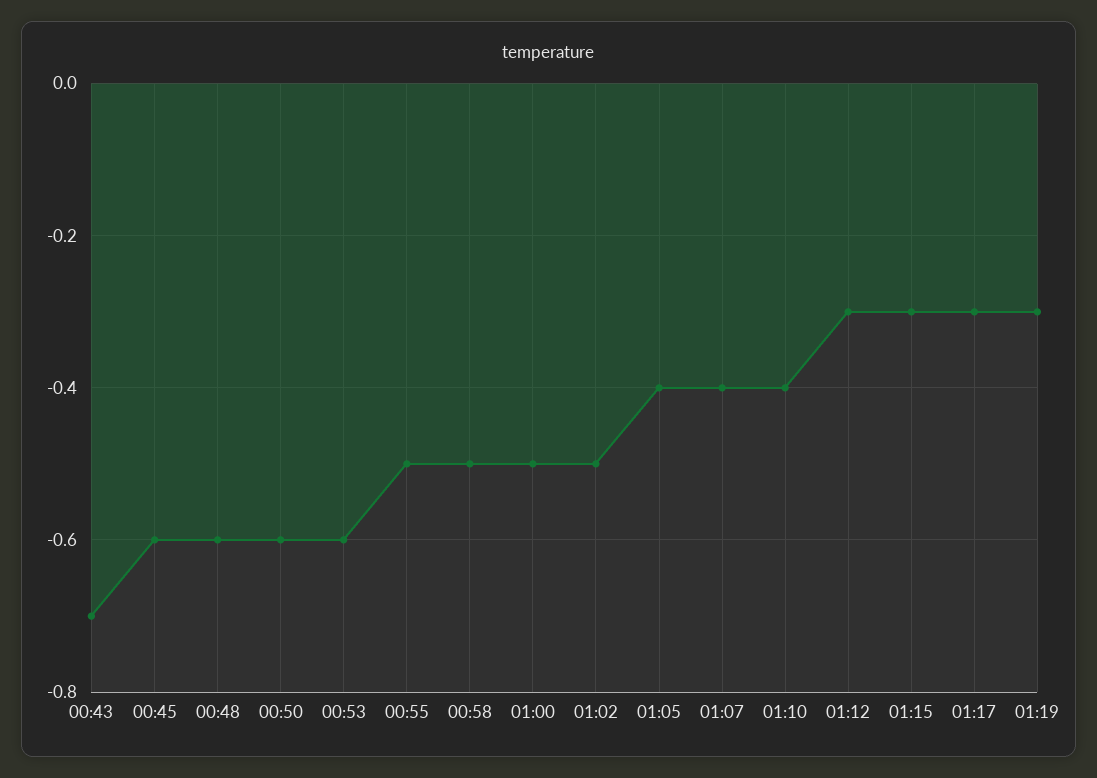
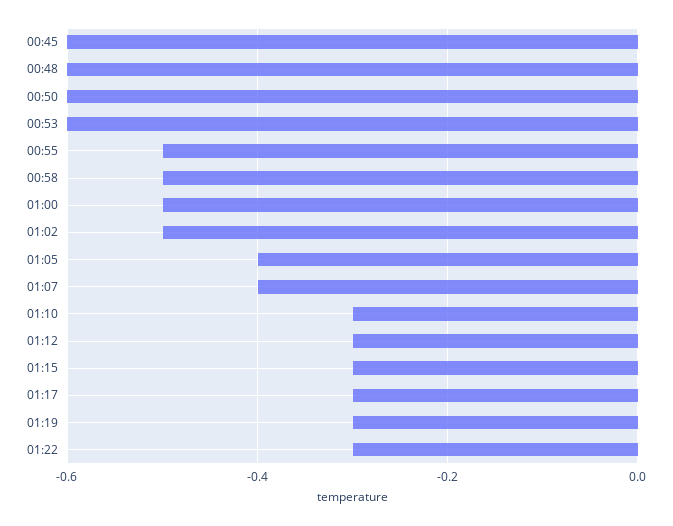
00:43: -0.7 -> none
01:10: -0.4 -> -0.3
01:22: none -> -0.3

